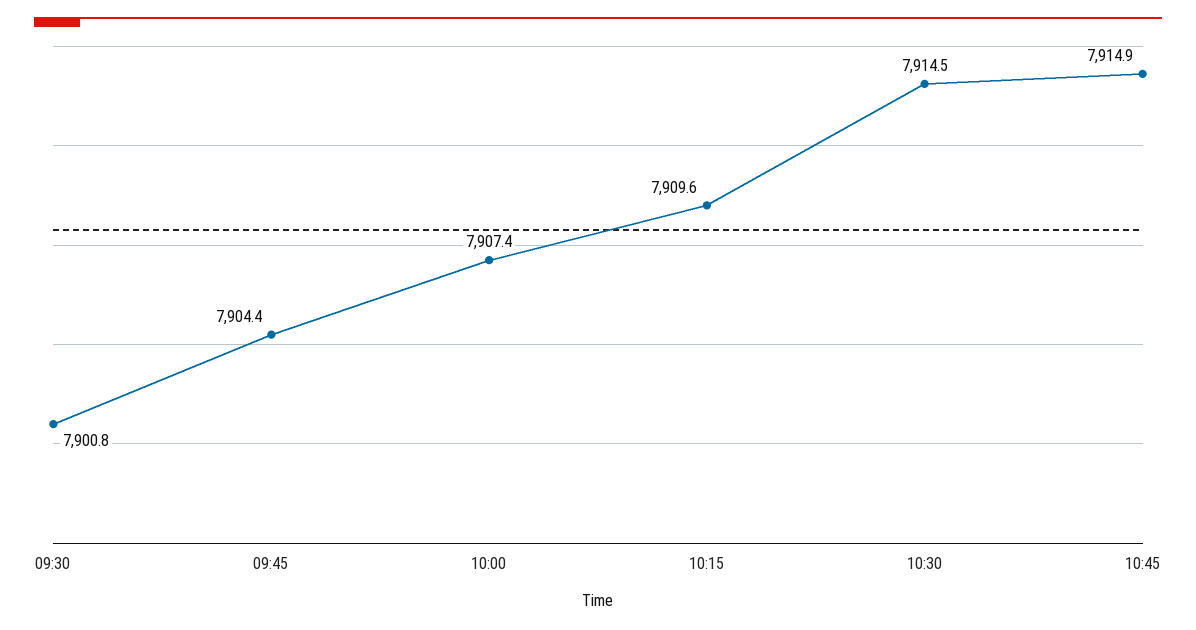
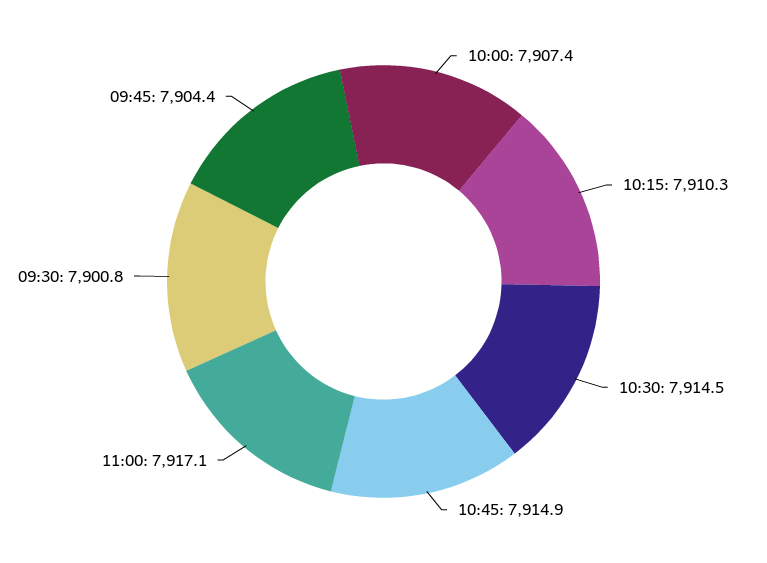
10:15: 7909.6 -> 7910.3
11:00: none -> 7917.1

